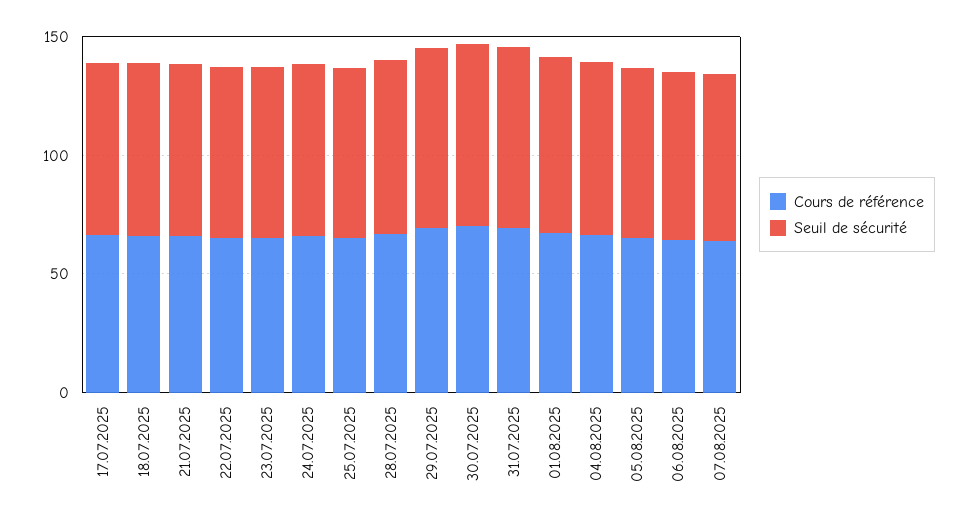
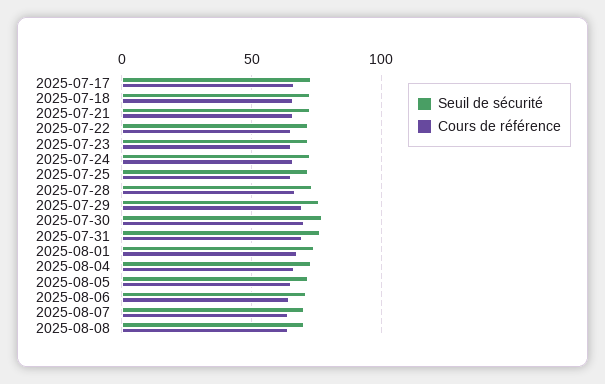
Seuil de sécurité, 2025-08-08: none -> 70
Cours de référence, 2025-08-08: none -> 65

